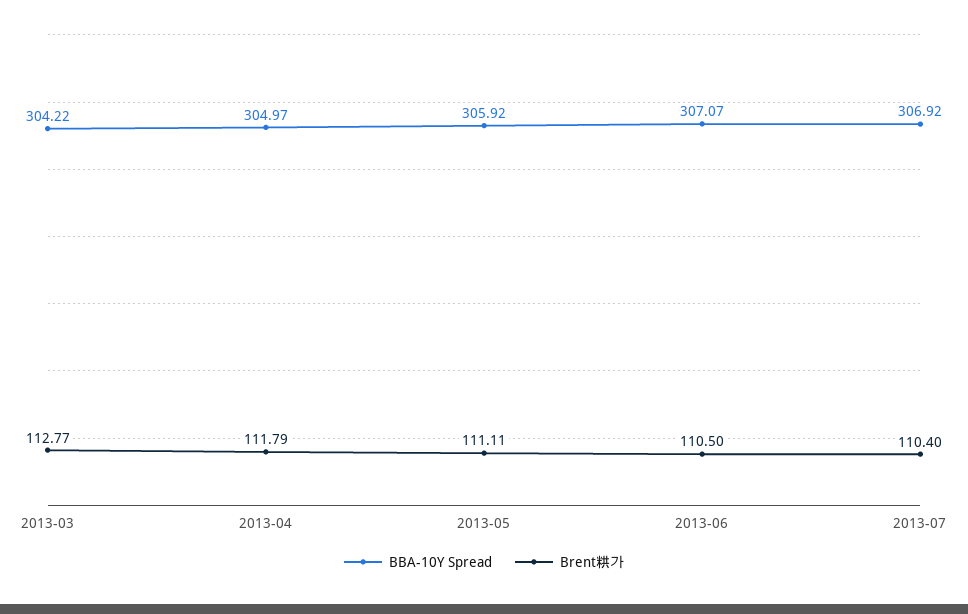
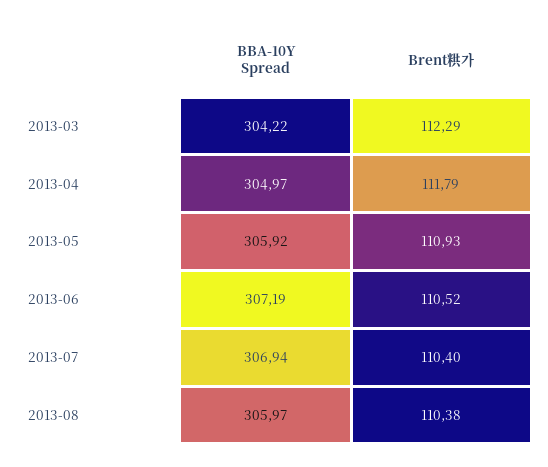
Brent粠가, 2013-03: 112.77 -> 112.29
Brent粠가, 2013-05: 111.11 -> 110.93
BBA-10Y Spread, 2013-06: 307.07 -> 307.19
Brent粠가, 2013-06: 110.5 -> 110.52
BBA-10Y Spread, 2013-07: 306.92 -> 306.94
BBA-10Y Spread, 2013-08: none -> 305.97
Brent粠가, 2013-08: none -> 110.38

